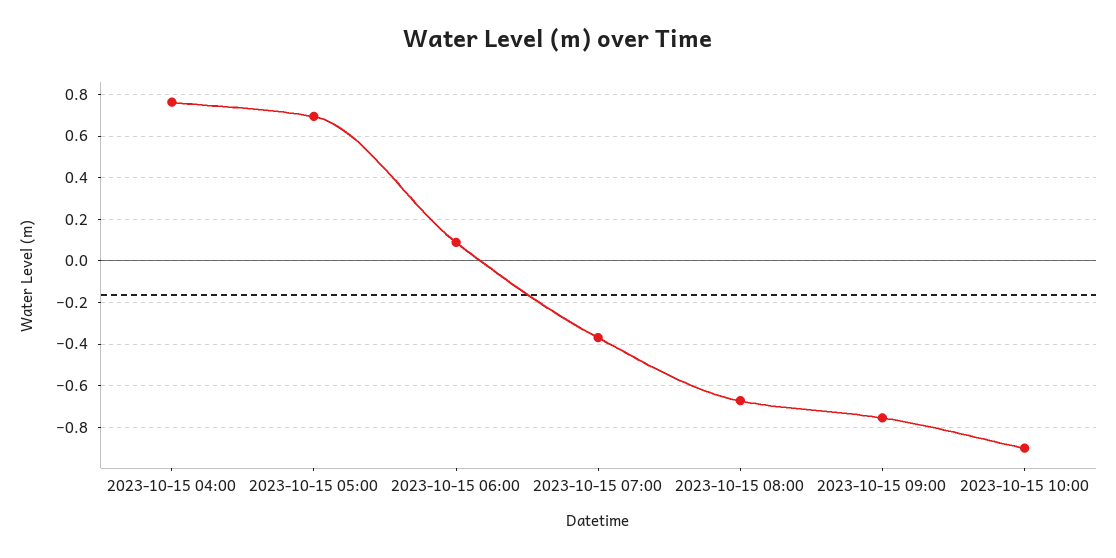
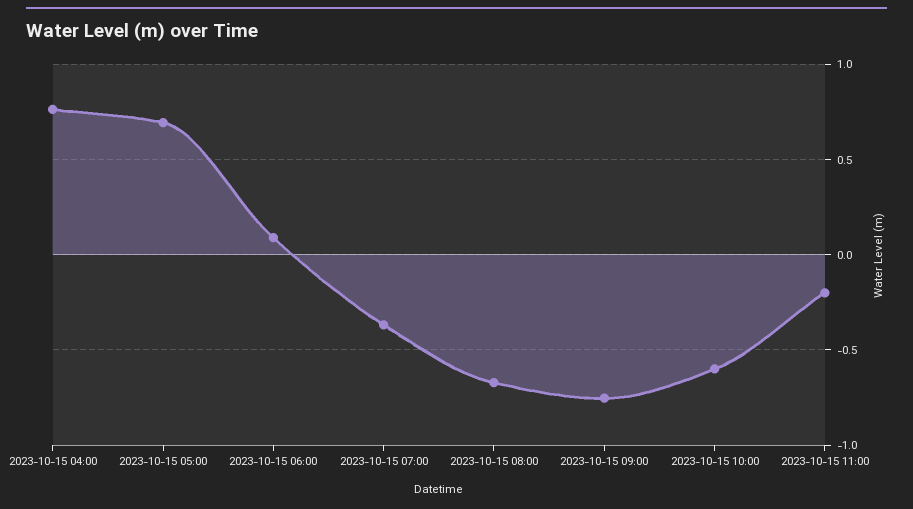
2023-10-15 10:00: -0.9 -> -0.6
2023-10-15 11:00: none -> -0.2

